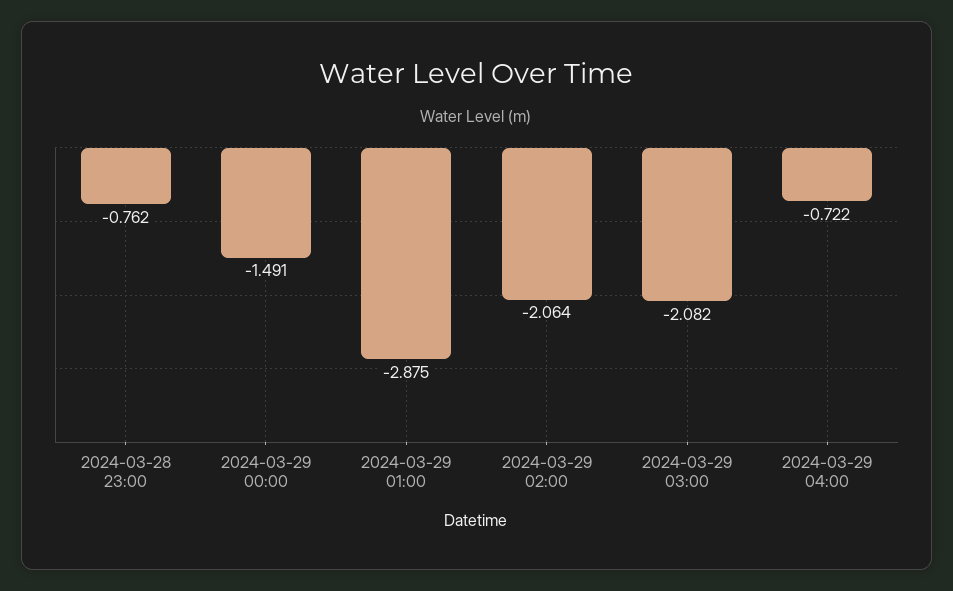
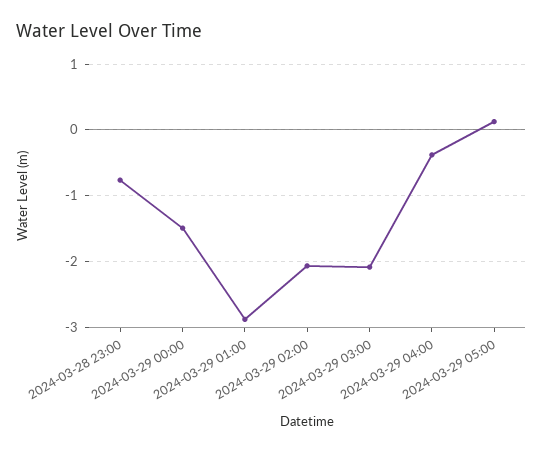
2024-03-29 04:00: -0.722 -> -0.4
2024-03-29 05:00: none -> 0.1

